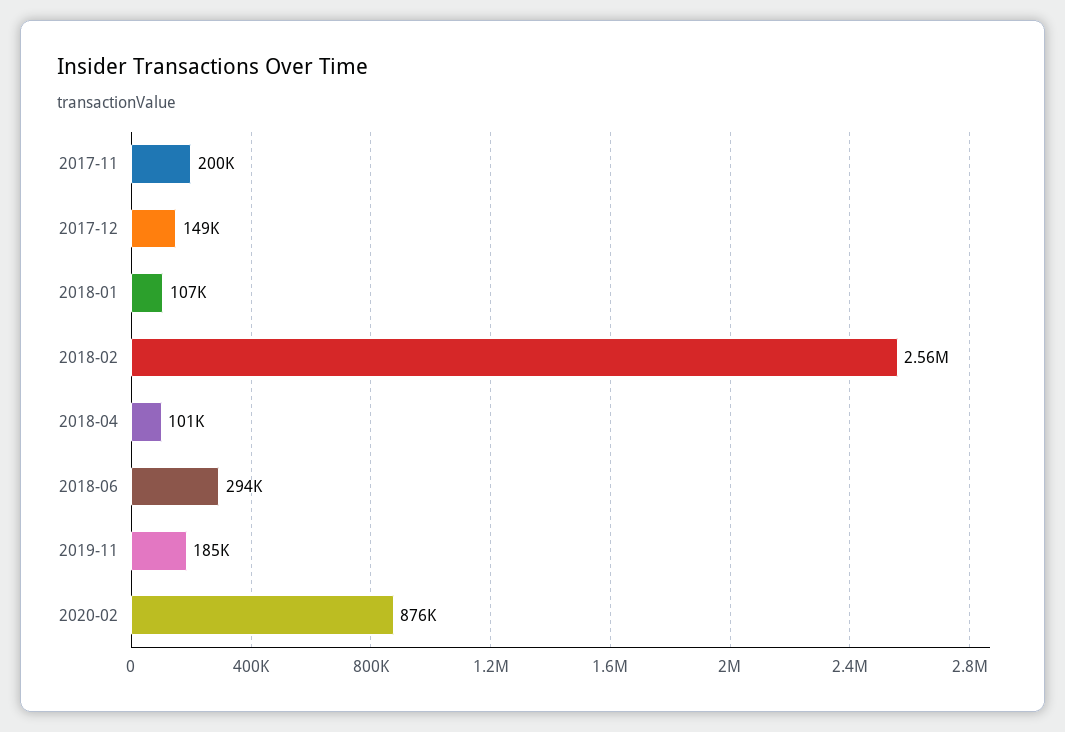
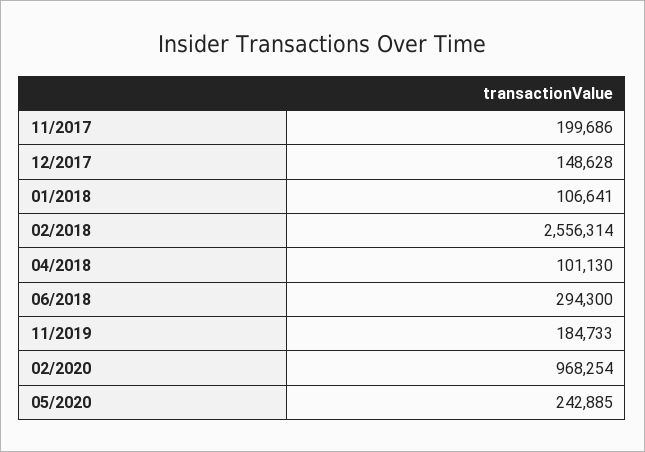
2020-02: 876000 -> 968254
05/2020: none -> 242885

